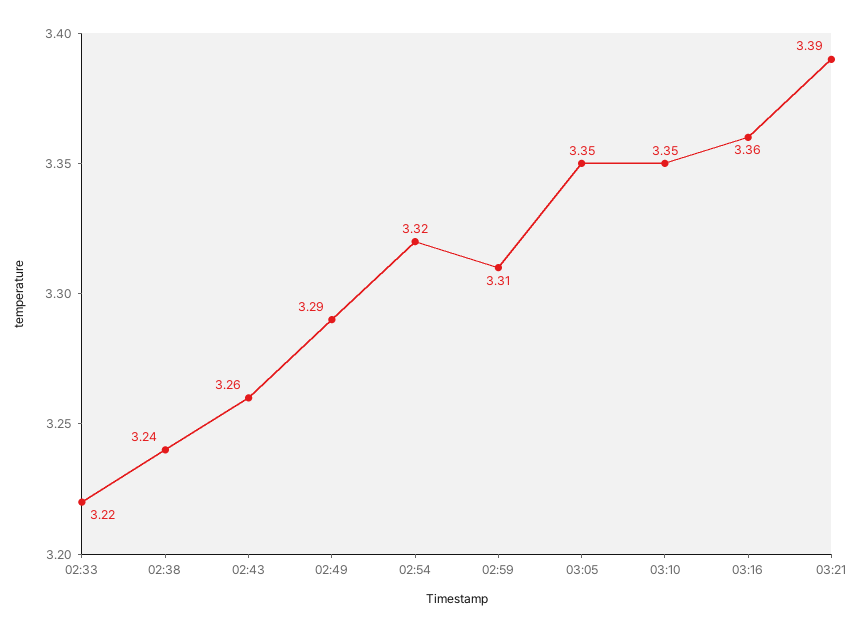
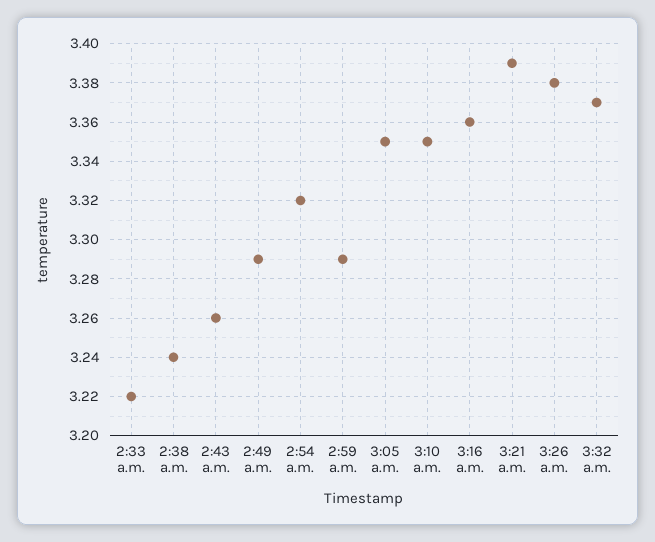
02:59: 3.31 -> 3.29
3:26 a.m.: none -> 3.38
3:32 a.m.: none -> 3.37

